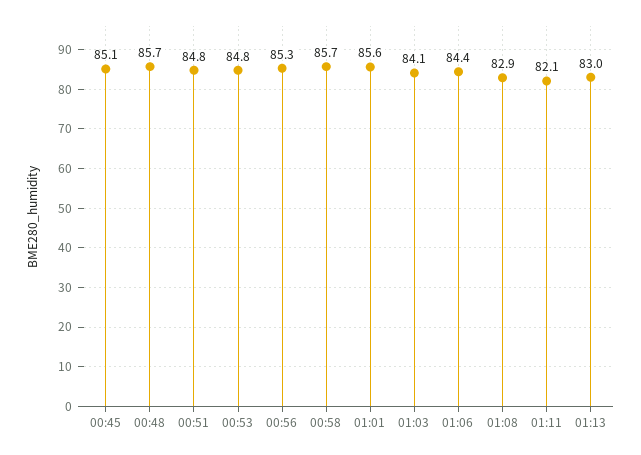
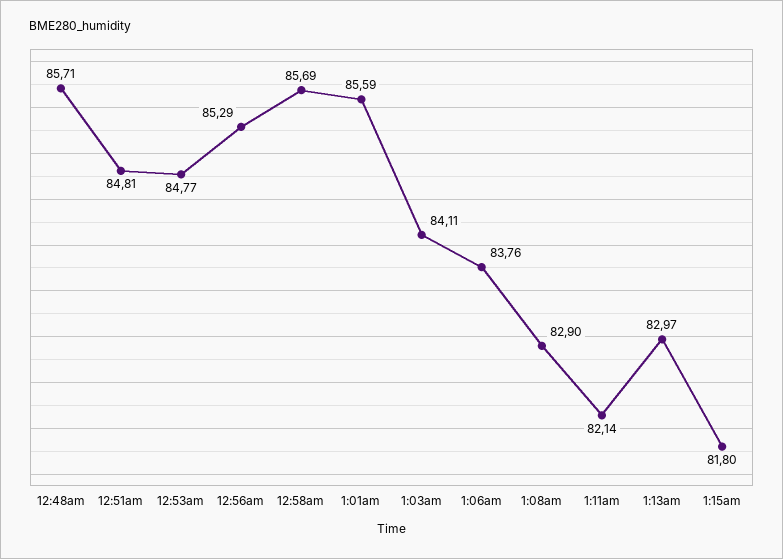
00:45: 85.1 -> none
01:06: 84.4 -> 83.76
1:15am: none -> 81.8

